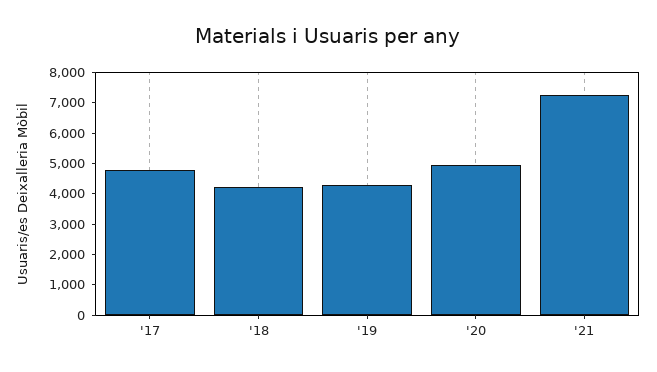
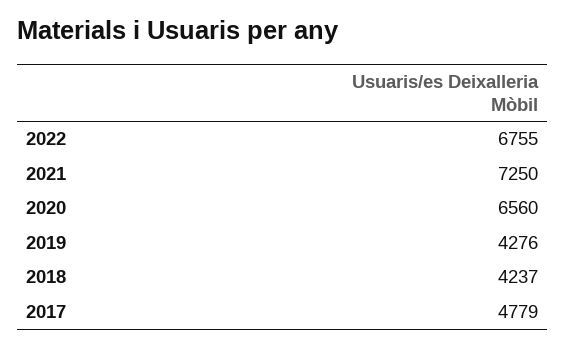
'20: 5000 -> 6560
2022: none -> 6755

